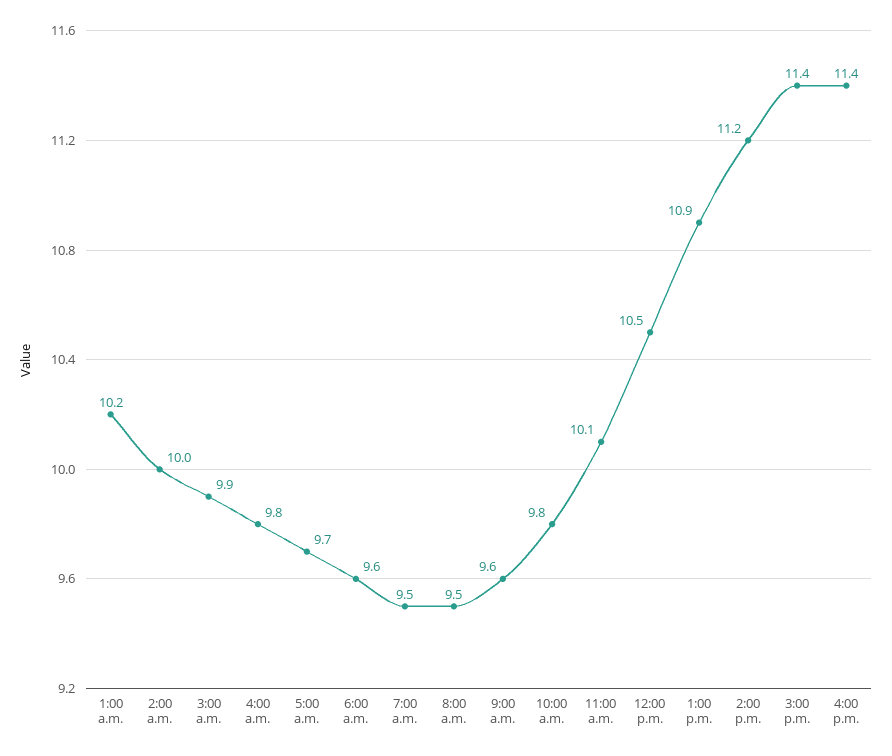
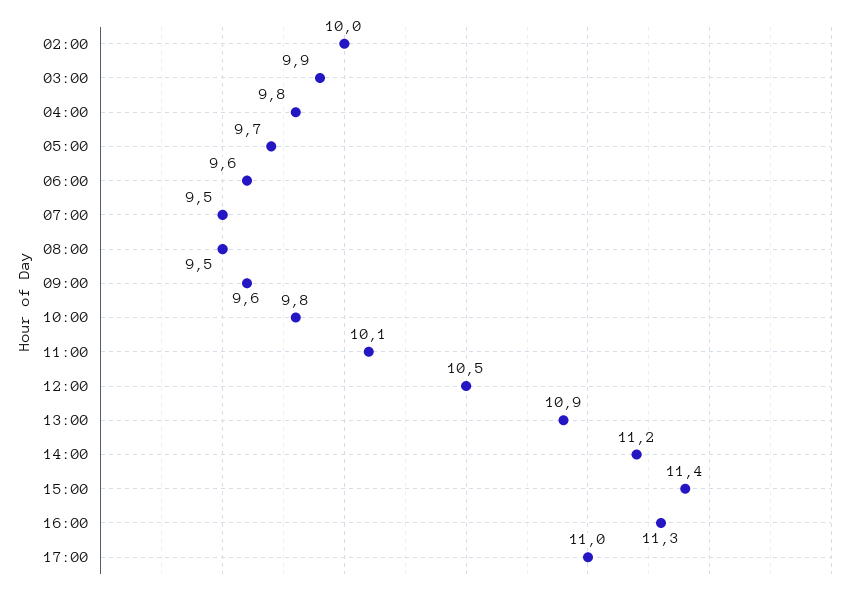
1:00 a.m.: 10.2 -> none
4:00 p.m.: 11.4 -> 11.3
17:00: none -> 11

